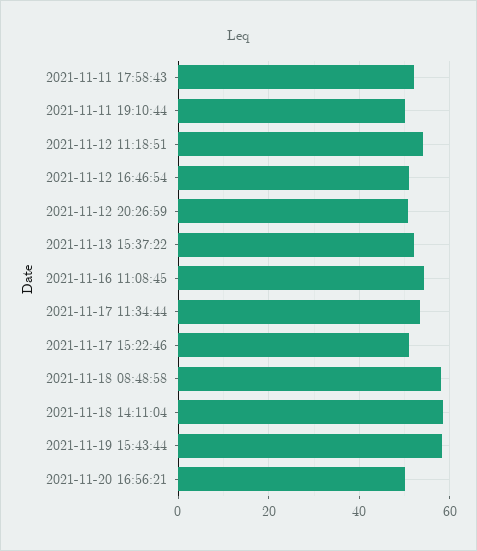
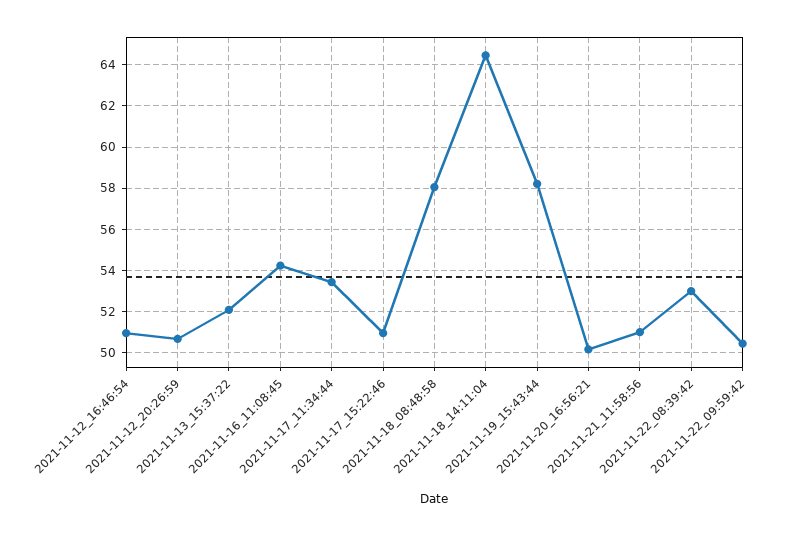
2021-11-11 17:58:43: 52 -> none
2021-11-11 19:10:44: 50 -> none
2021-11-12 11:18:51: 54 -> none
2021-11-18 14:11:04: 58 -> 64.5
2021-11-21_11:58:56: none -> 51
2021-11-22_08:39:42: none -> 53
2021-11-22_09:59:42: none -> 50.5

